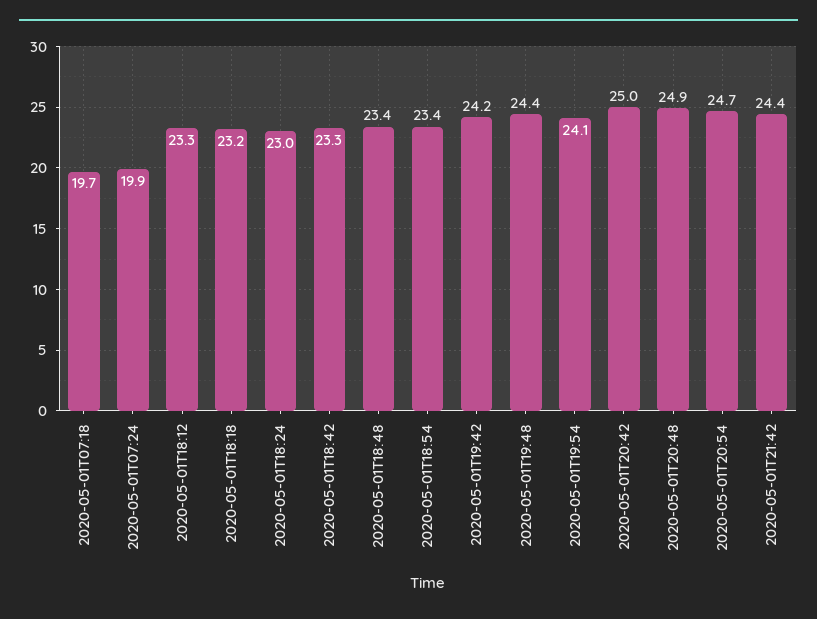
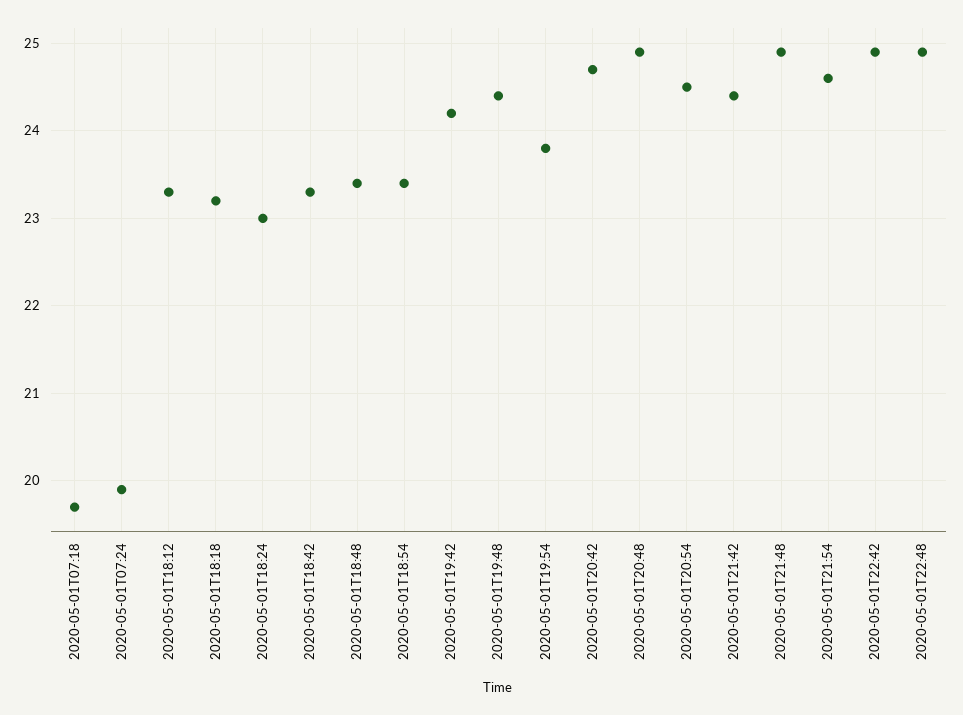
2020-05-01T19:54: 24.1 -> 23.8
2020-05-01T20:42: 25 -> 24.7
2020-05-01T20:54: 24.7 -> 24.5
2020-05-01T21:48: none -> 24.9
2020-05-01T21:54: none -> 24.6
2020-05-01T22:42: none -> 24.9
2020-05-01T22:48: none -> 24.9

